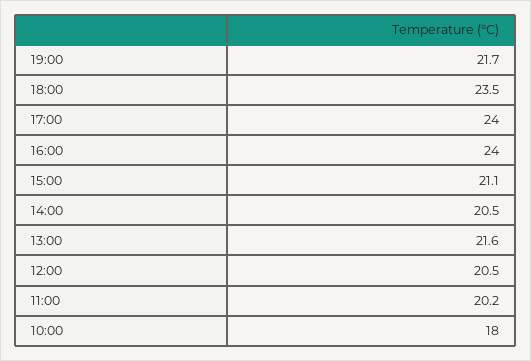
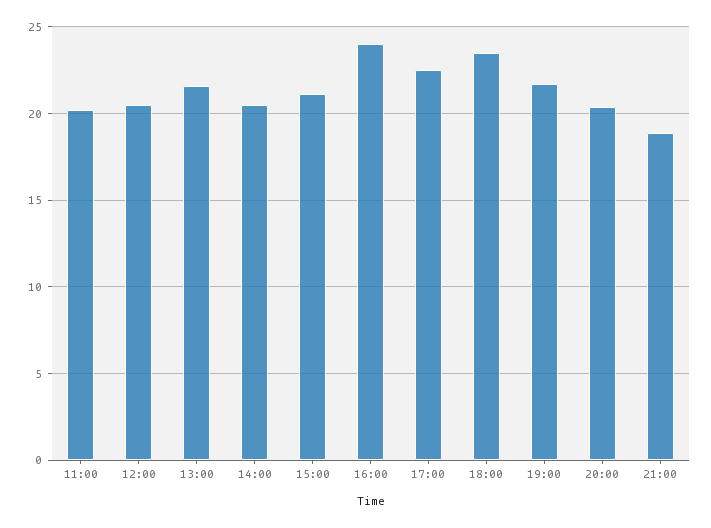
17:00: 24 -> 22.5
10:00: 18 -> none
20:00: none -> 20.5
21:00: none -> 19

